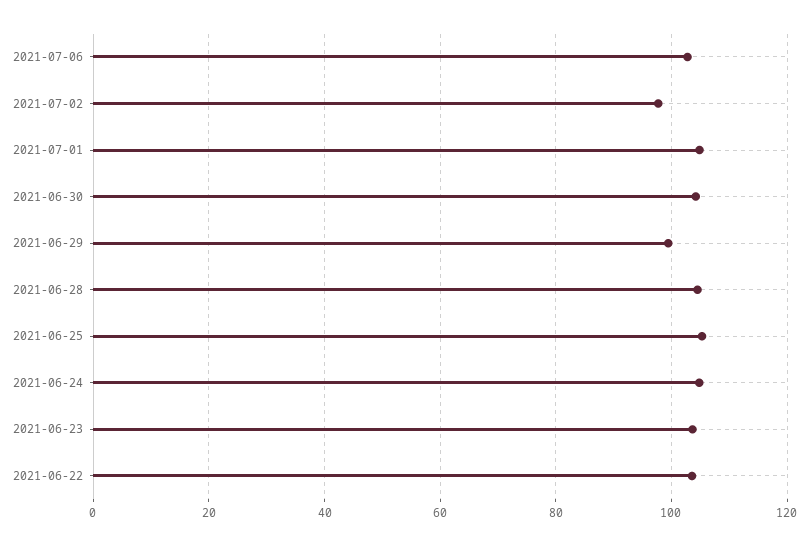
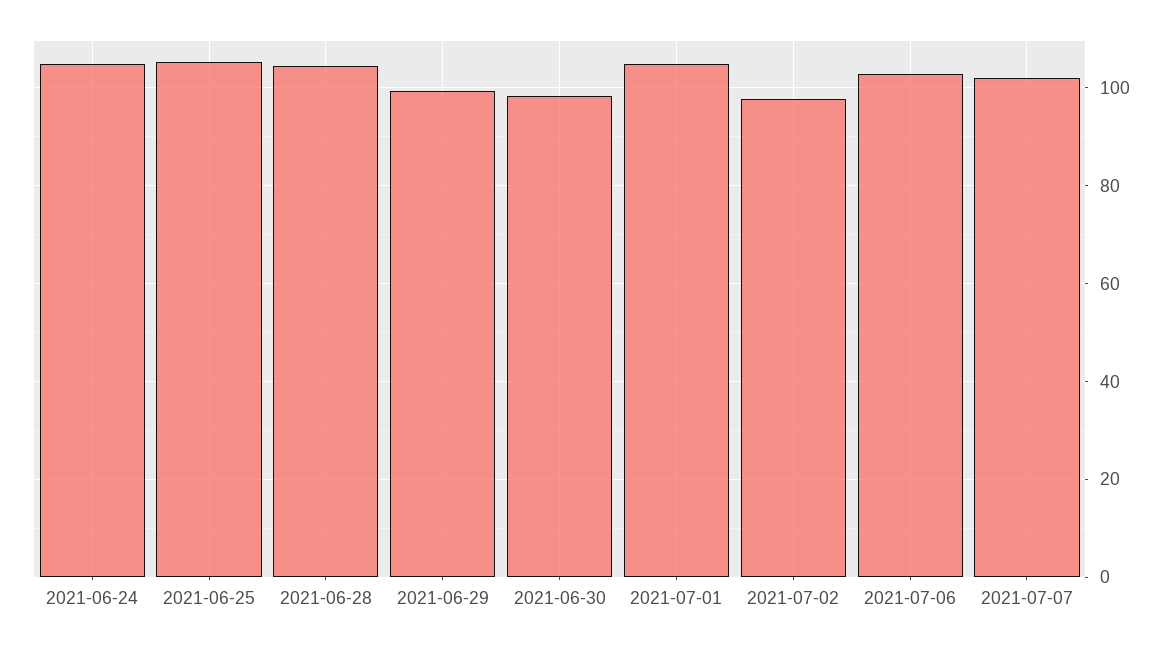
2021-06-30: 104 -> 98
2021-06-23: 104 -> none
2021-06-22: 104 -> none
2021-07-07: none -> 102

